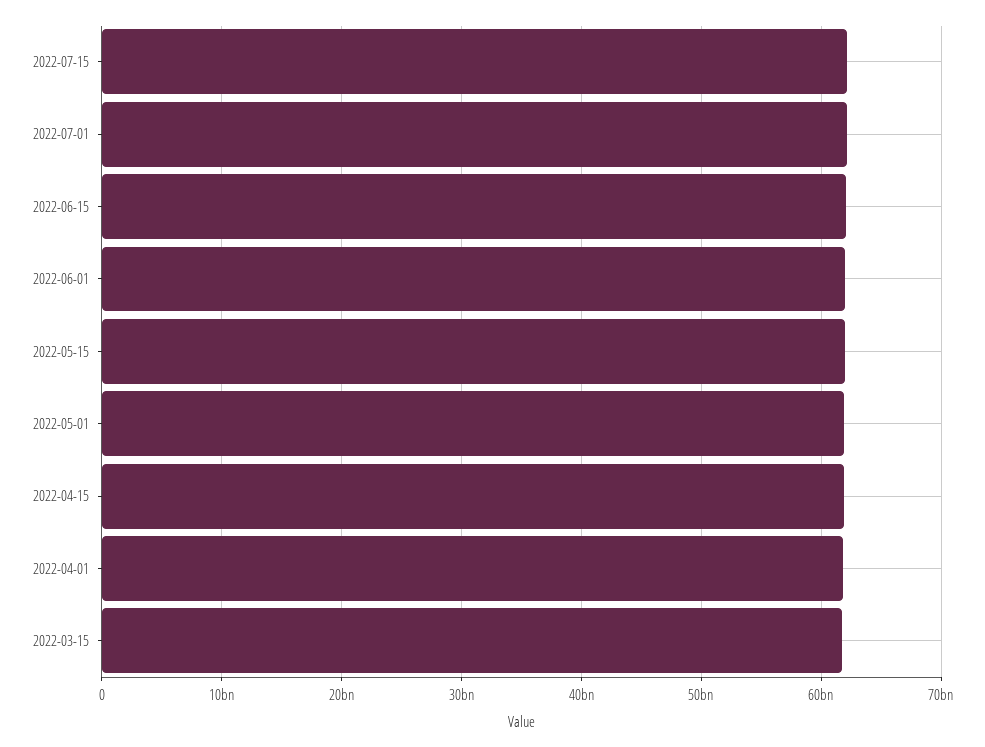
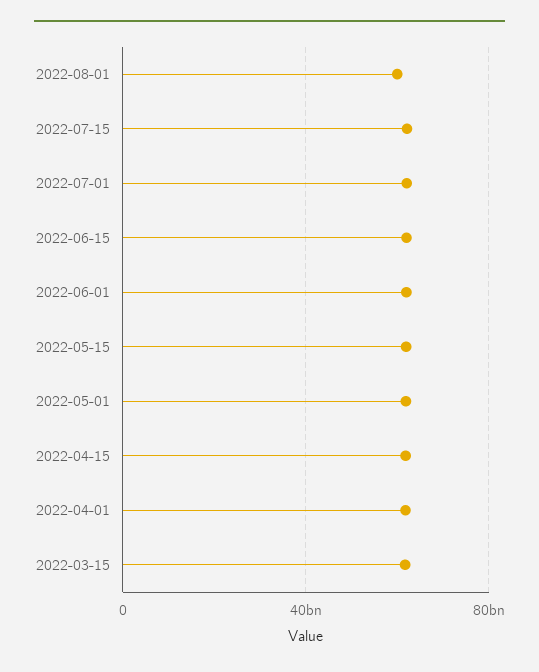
2022-08-01: none -> 60000000000

